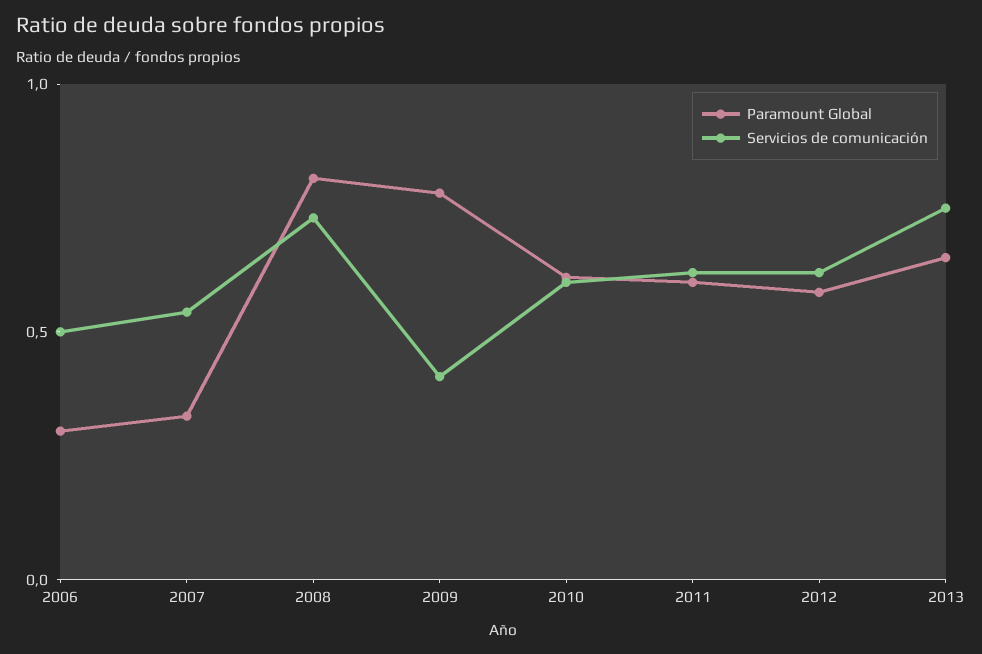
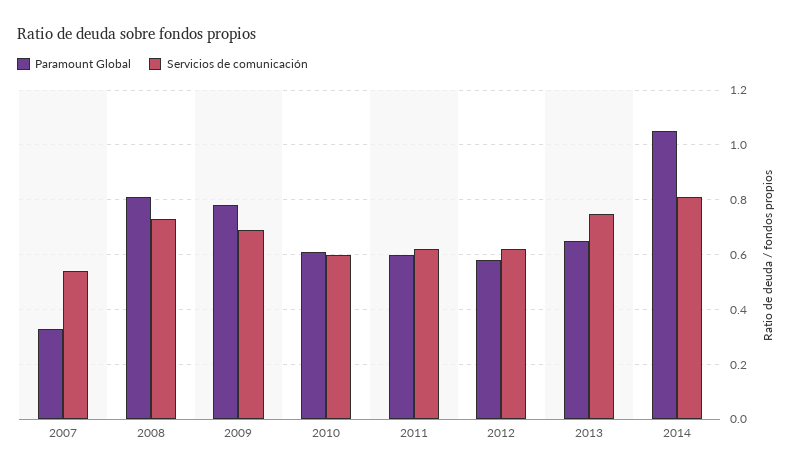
Paramount Global, 2006: 0.3 -> none
Servicios de comunicación, 2006: 0.5 -> none
Servicios de comunicación, 2009: 0.4 -> 0.7
Paramount Global, 2014: none -> 1.05
Servicios de comunicación, 2014: none -> 0.8

